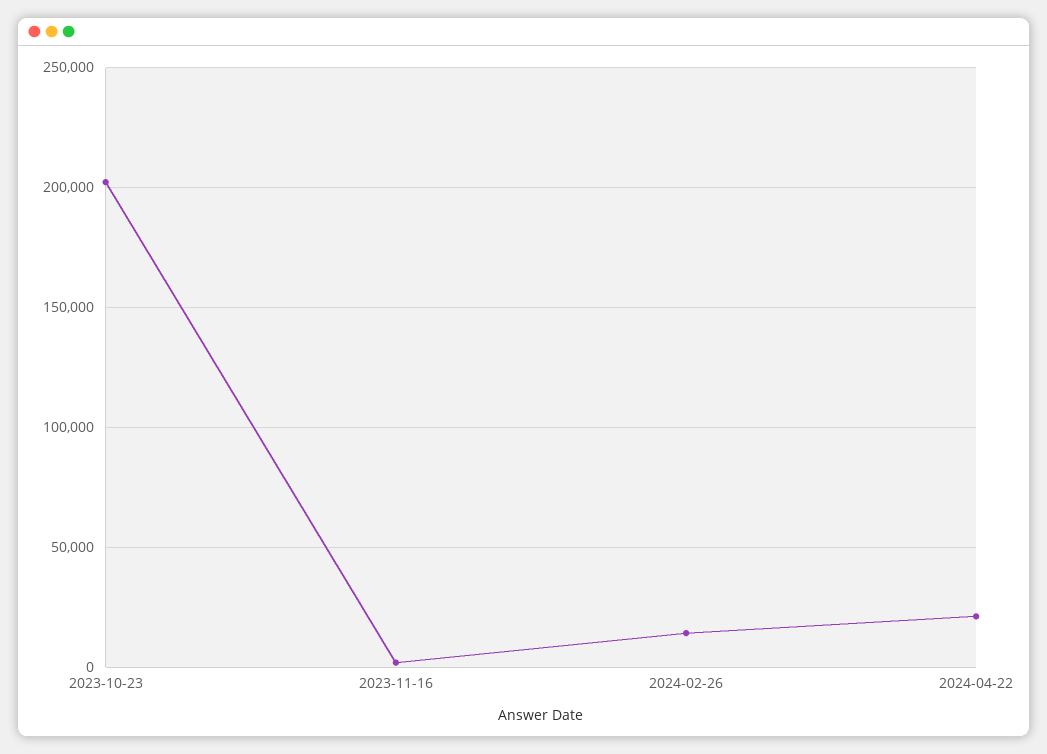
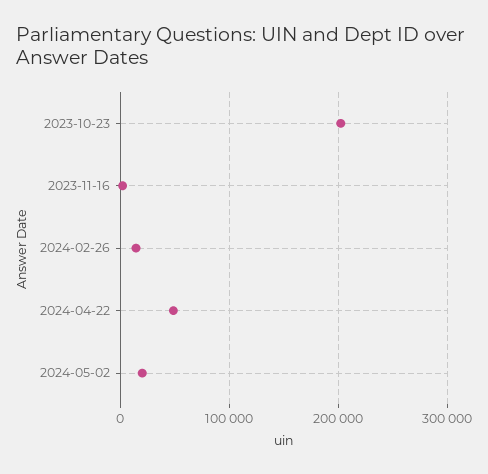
2024-04-22: 20000 -> 50000
2024-05-02: none -> 20000

